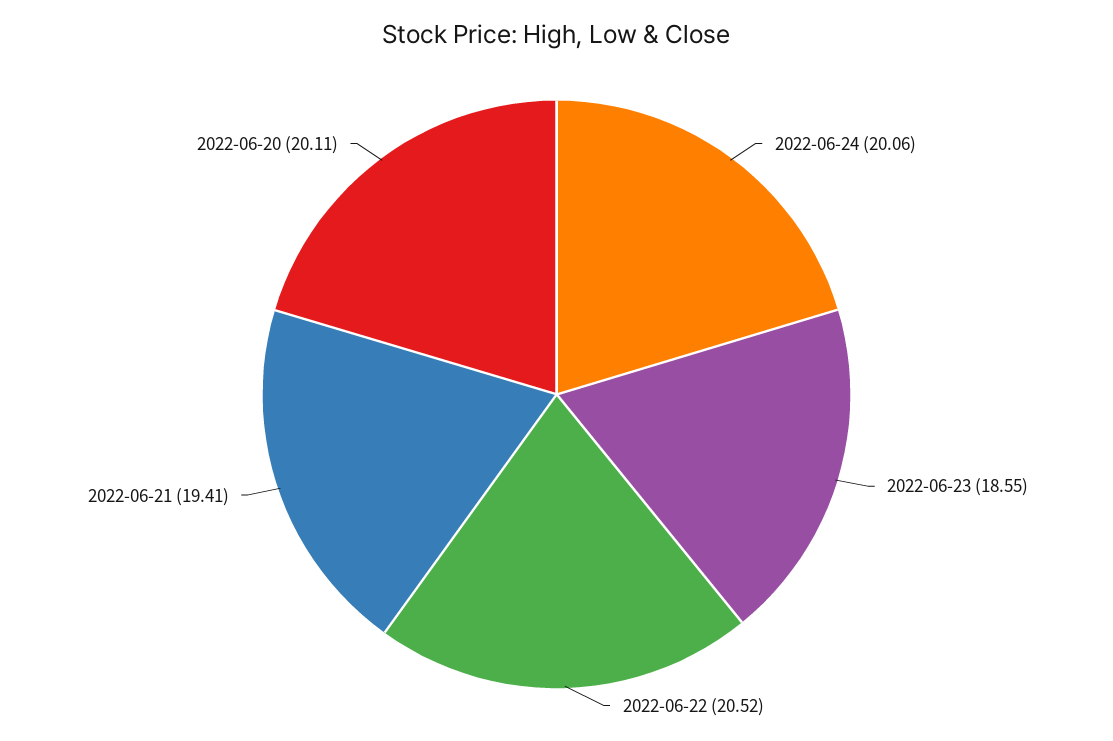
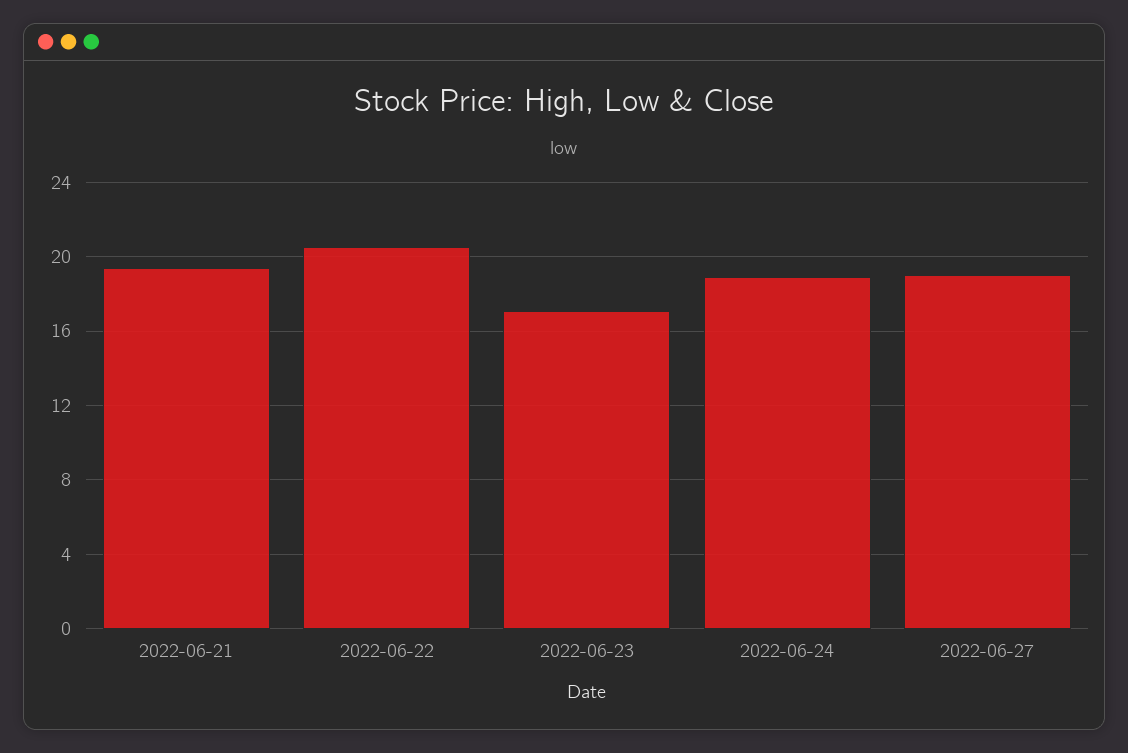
2022-06-24: 20.06 -> 19
2022-06-23: 18.55 -> 17
2022-06-20: 20.11 -> none
2022-06-27: none -> 19

